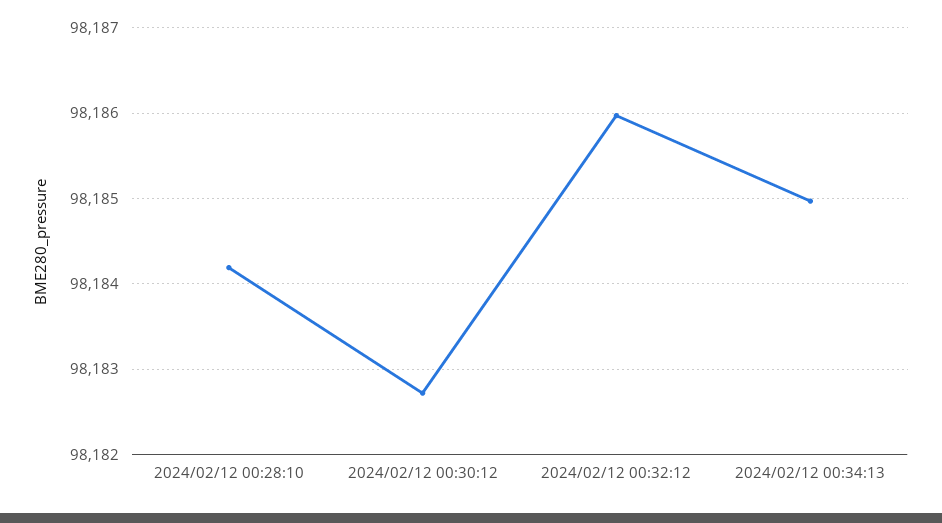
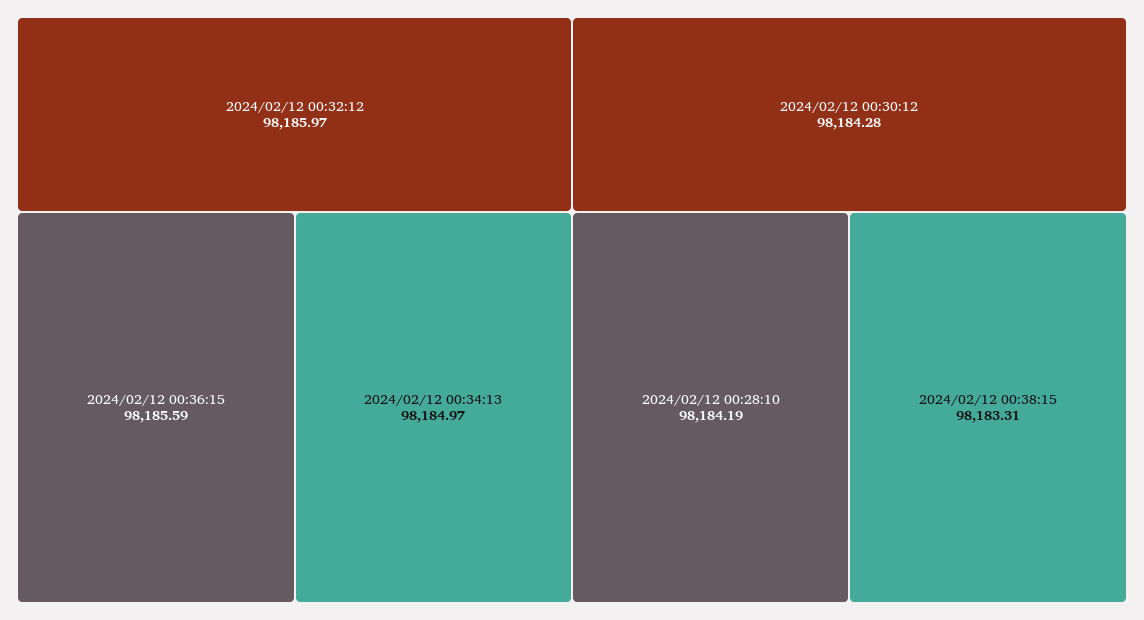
2024/02/12 00:30:12: 98182.7 -> 98184.28
2024/02/12 00:36:15: none -> 98185.59
2024/02/12 00:38:15: none -> 98183.31

